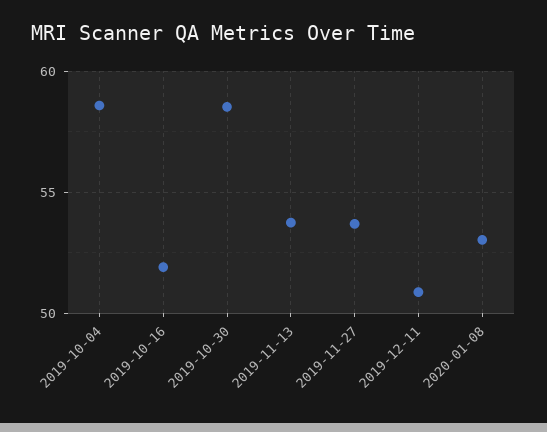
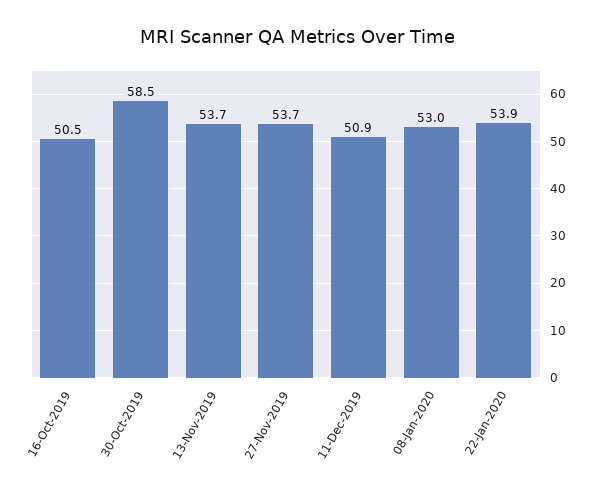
2019-10-04: 58.5 -> none
2019-10-16: 52 -> 50.5
22-Jan-2020: none -> 53.9

